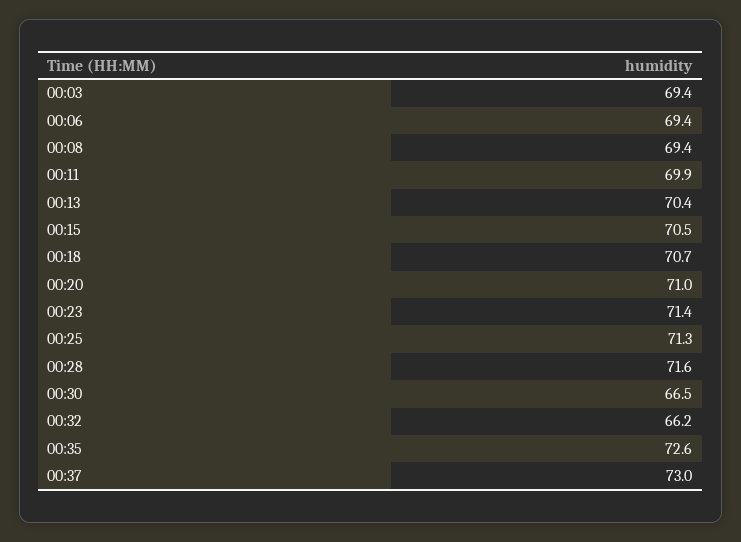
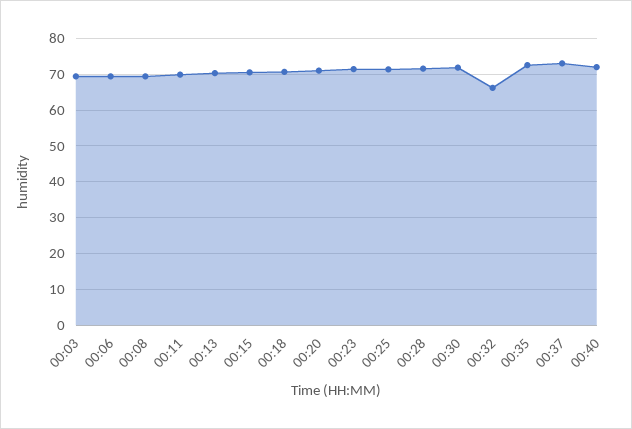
00:30: 66.5 -> 72
00:40: none -> 72

